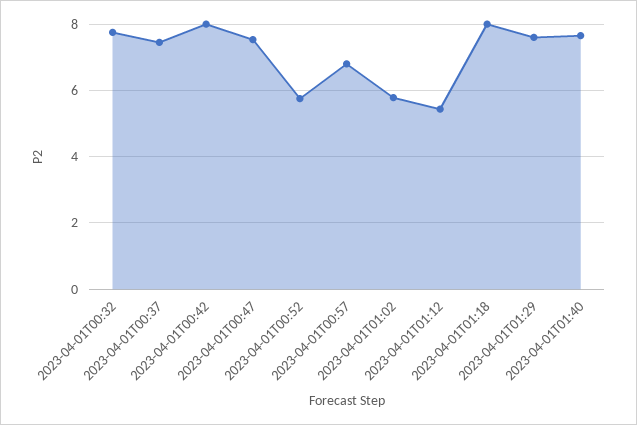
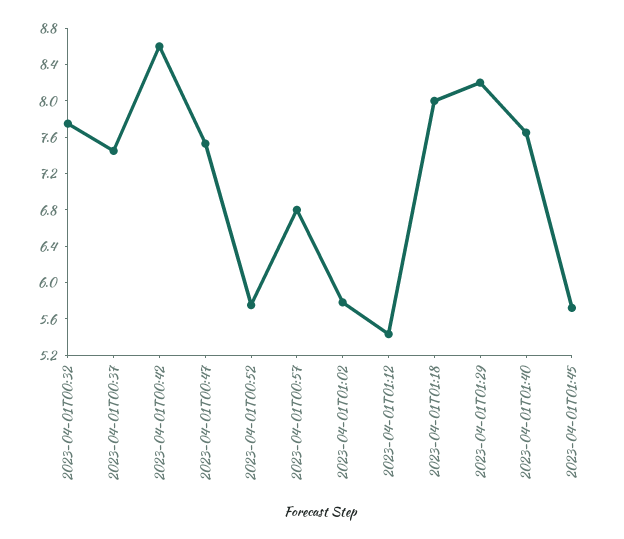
2023-04-01T00:42: 8 -> 8.6
2023-04-01T01:29: 7.6 -> 8.2
2023-04-01T01:45: none -> 5.7

